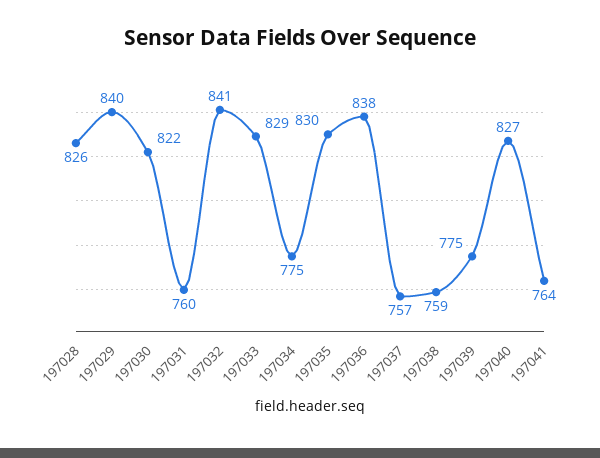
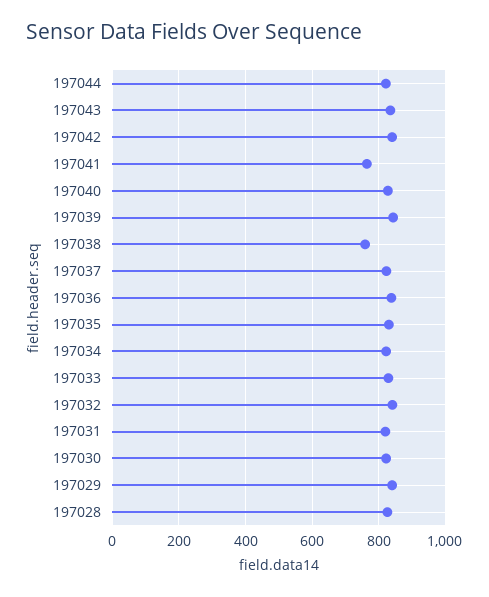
197031: 760 -> 820
197034: 775 -> 820
197037: 757 -> 820
197039: 775 -> 840
197044: none -> 820
197043: none -> 840
197042: none -> 840

